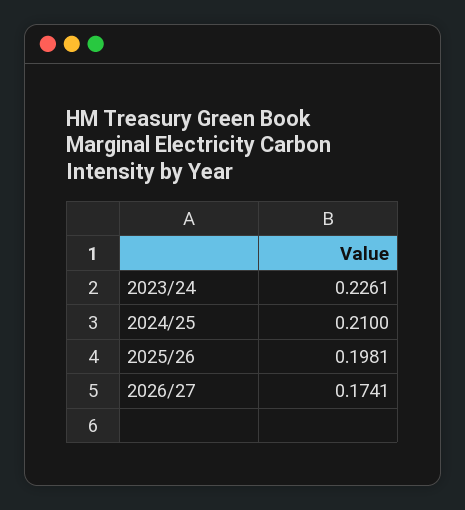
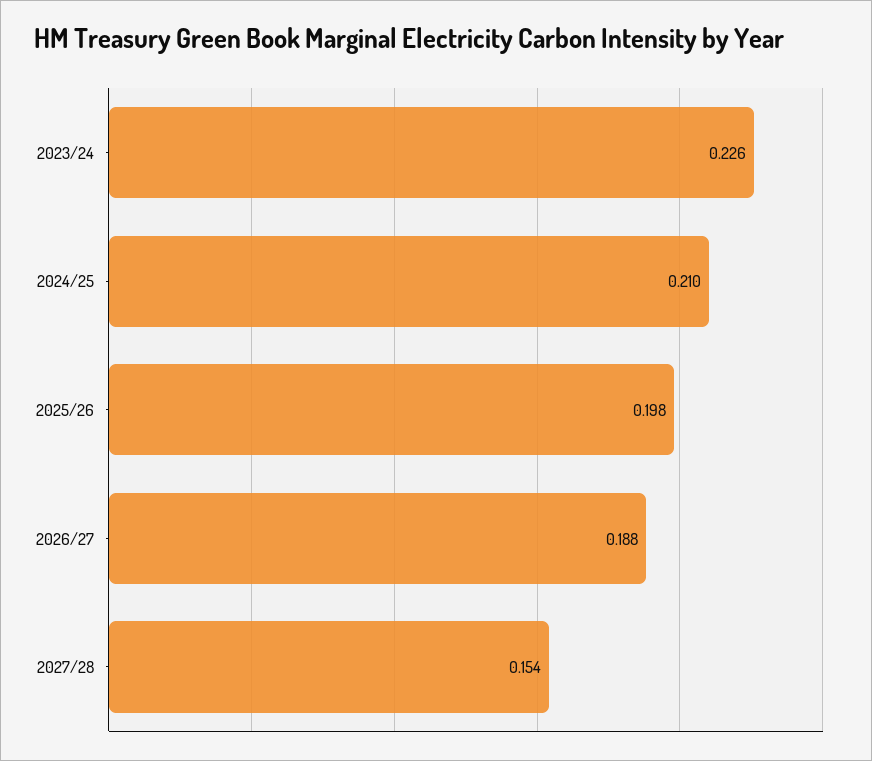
2026/27: 0.1741 -> 0.188
2027/28: none -> 0.154

